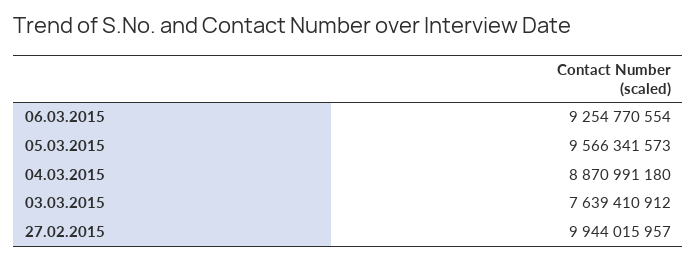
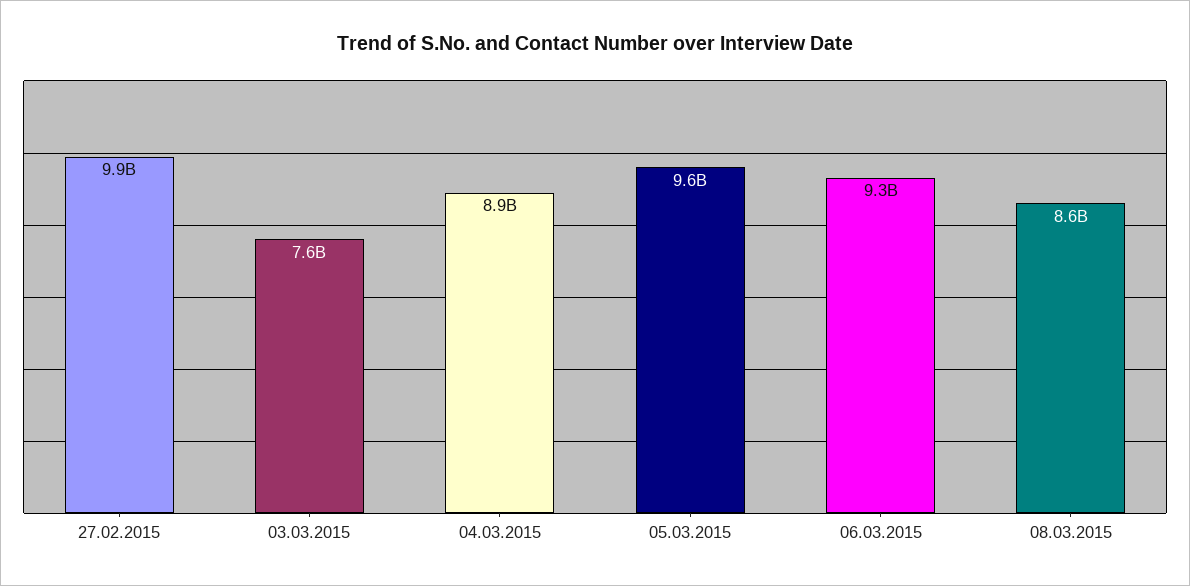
08.03.2015: none -> 8600000000

